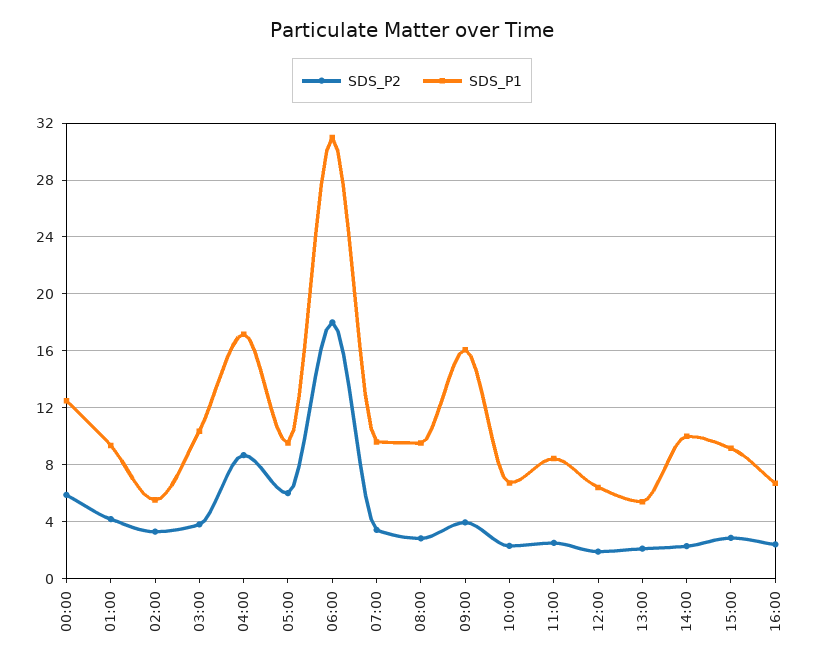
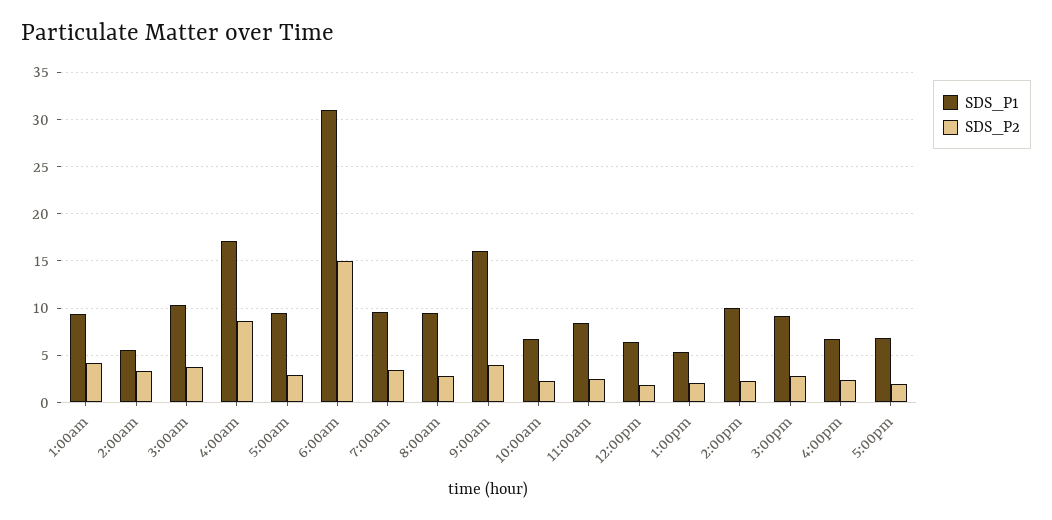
SDS_P2, 00:00: 6 -> none
SDS_P1, 00:00: 12.5 -> none
SDS_P2, 05:00: 6 -> 3
SDS_P2, 06:00: 18 -> 15
SDS_P1, 5:00pm: none -> 7
SDS_P2, 5:00pm: none -> 2

